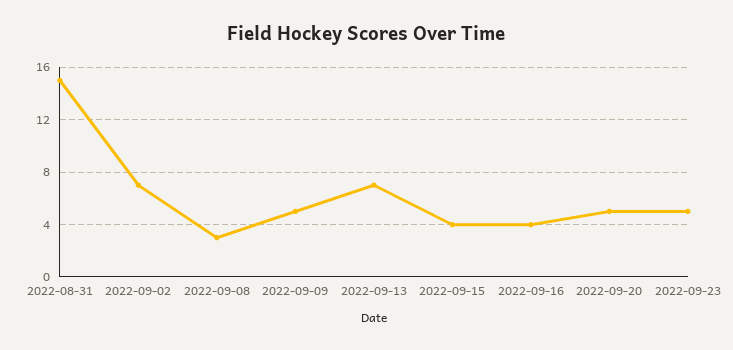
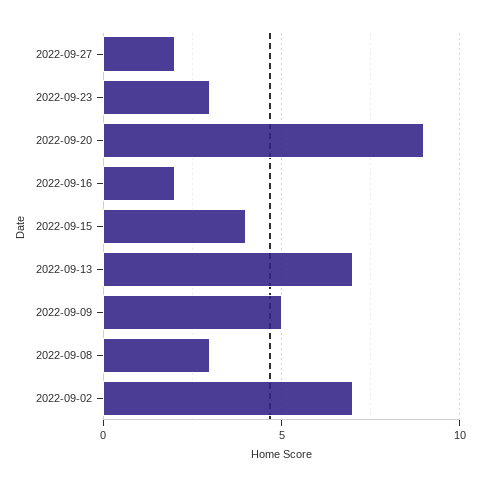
2022-08-31: 15 -> none
2022-09-16: 4 -> 2
2022-09-20: 5 -> 9
2022-09-23: 5 -> 3
2022-09-27: none -> 2

